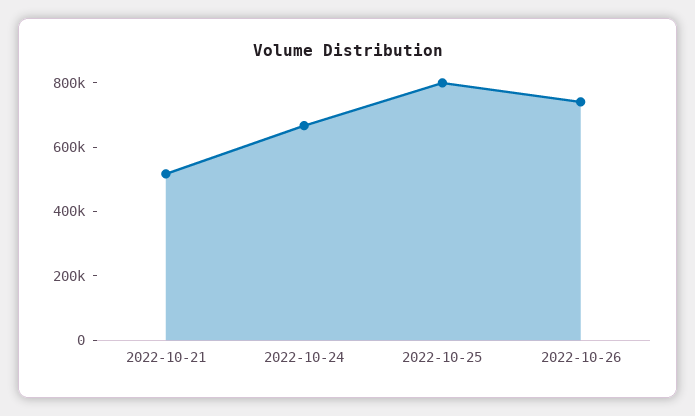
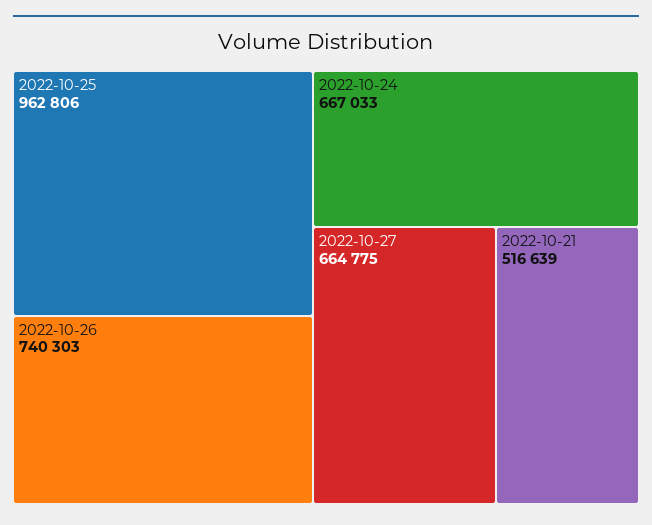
2022-10-25: 800000 -> 962806
2022-10-27: none -> 664775

